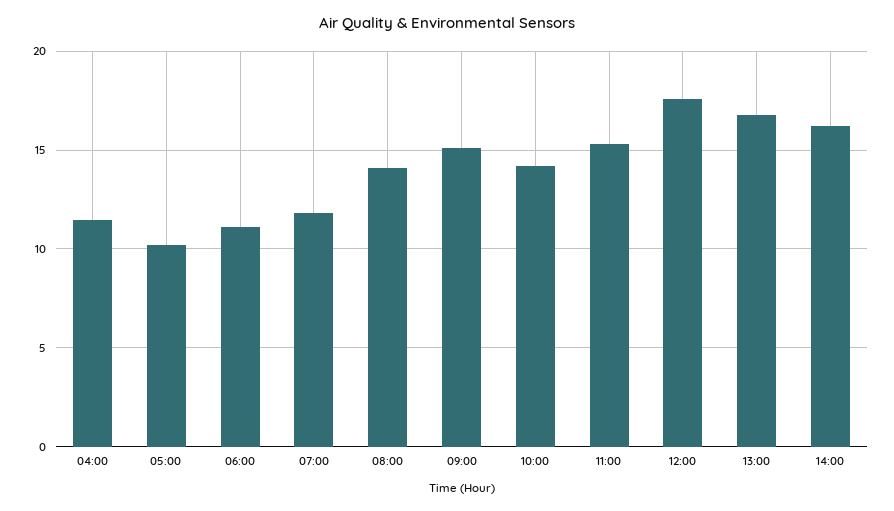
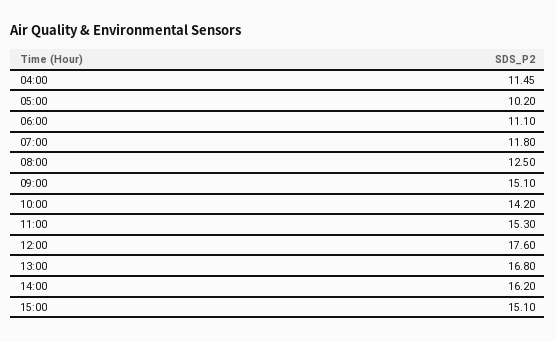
08:00: 14 -> 12.5
15:00: none -> 15.1

